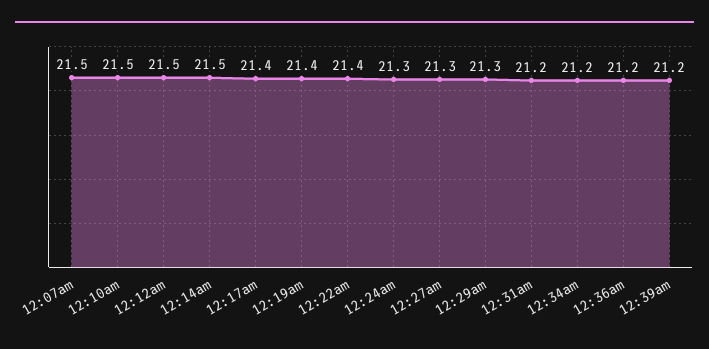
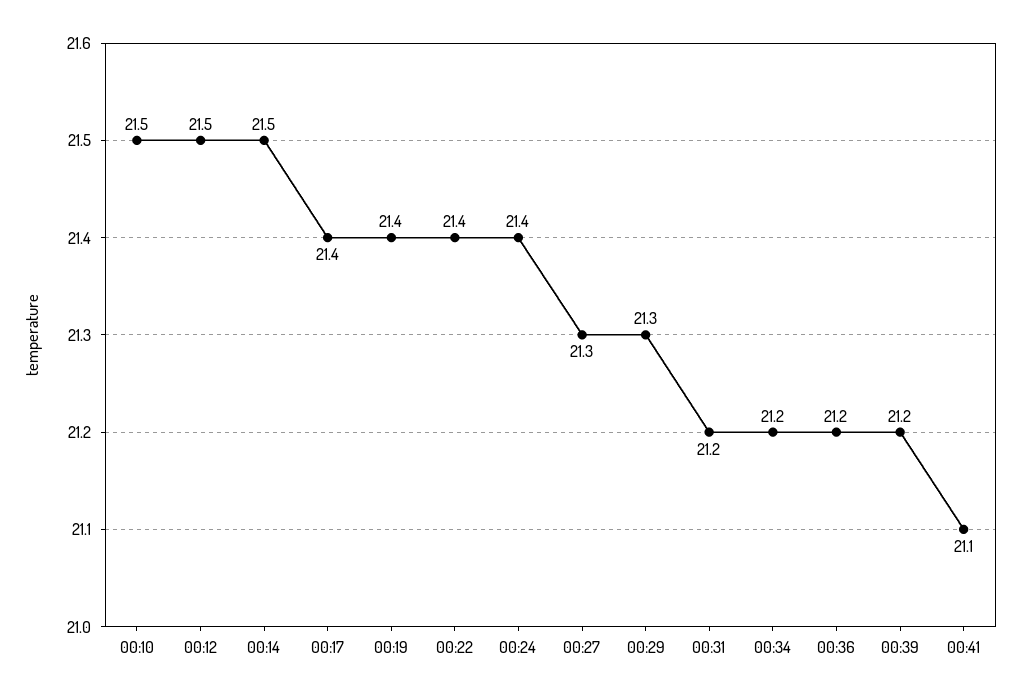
12:07am: 21.5 -> none
12:24am: 21.3 -> 21.4
00:41: none -> 21.1

